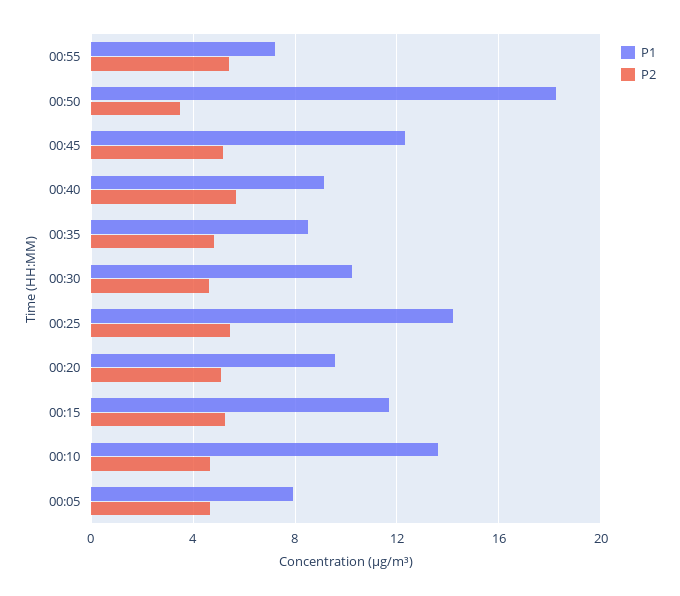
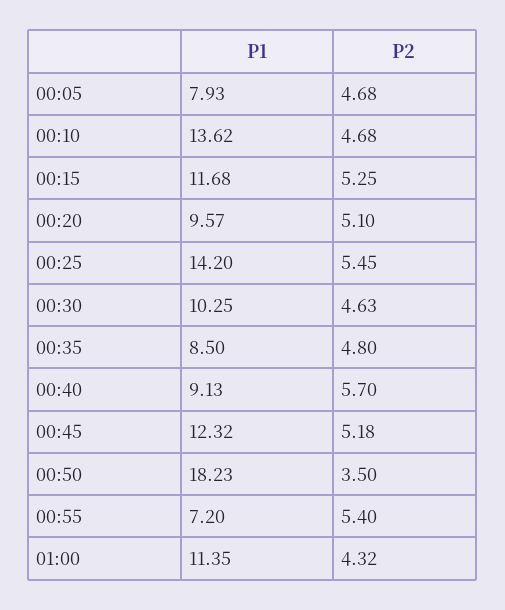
P1, 01:00: none -> 11.35
P2, 01:00: none -> 4.32

